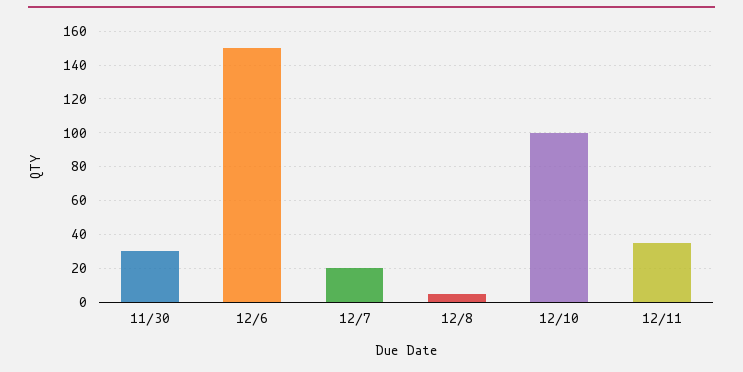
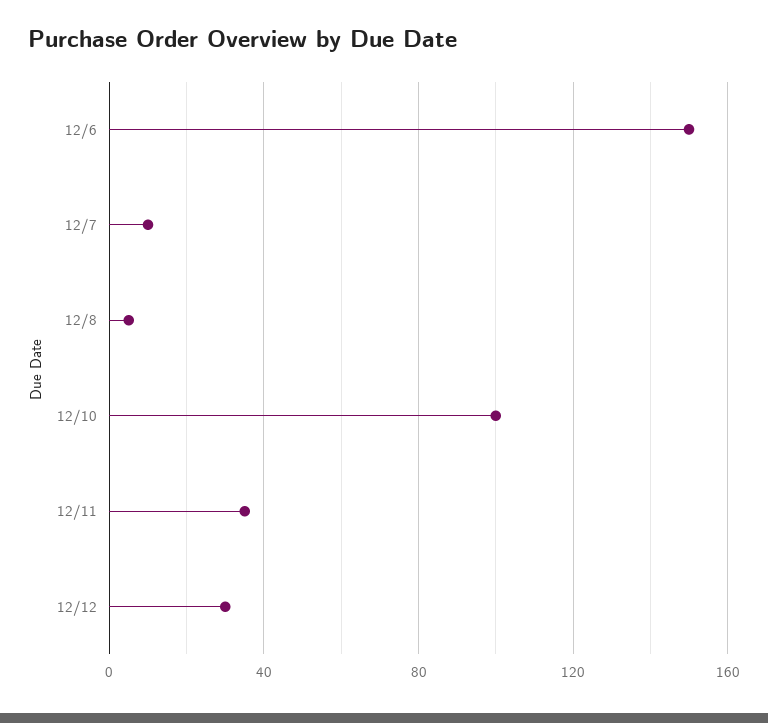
11/30: 30 -> none
12/7: 20 -> 10
12/12: none -> 30

